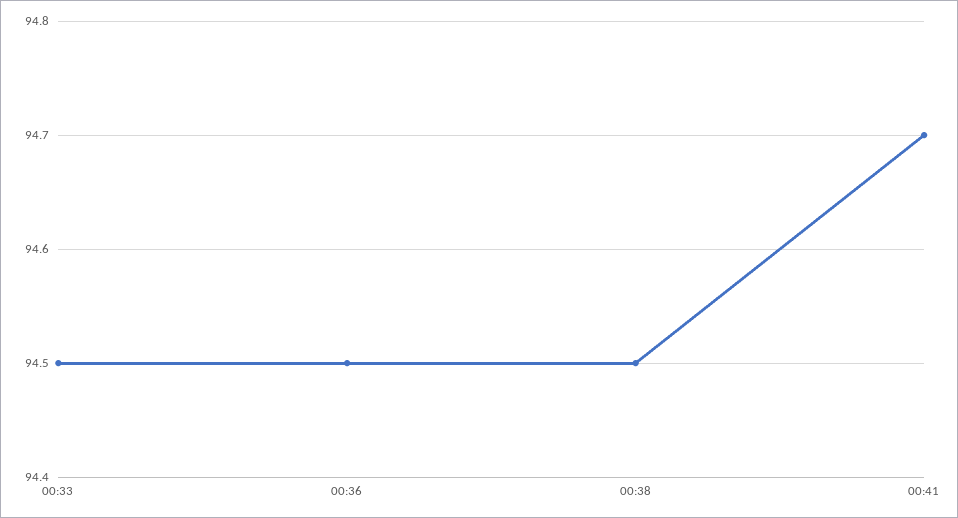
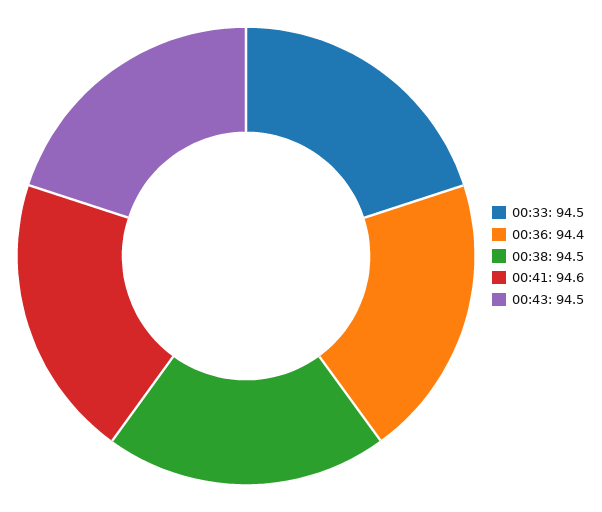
00:36: 94.5 -> 94.4
00:41: 94.7 -> 94.6
00:43: none -> 94.5

